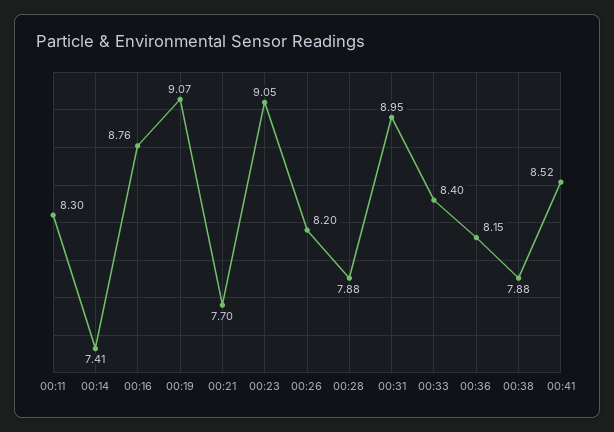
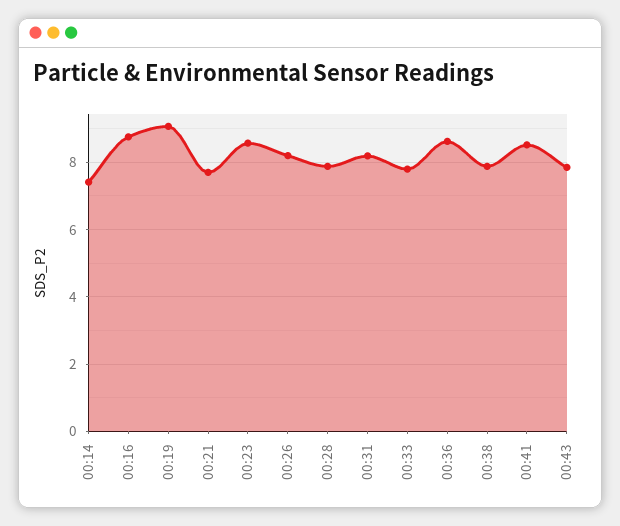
00:11: 8.3 -> none
00:23: 9.05 -> 8.6
00:31: 8.95 -> 8.2
00:33: 8.4 -> 7.8
00:36: 8.15 -> 8.6
00:43: none -> 7.8

